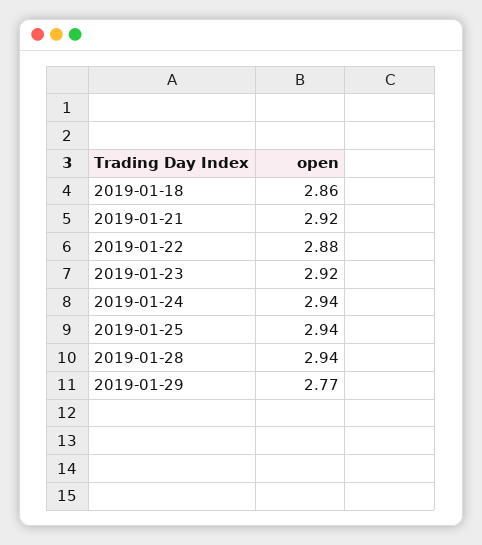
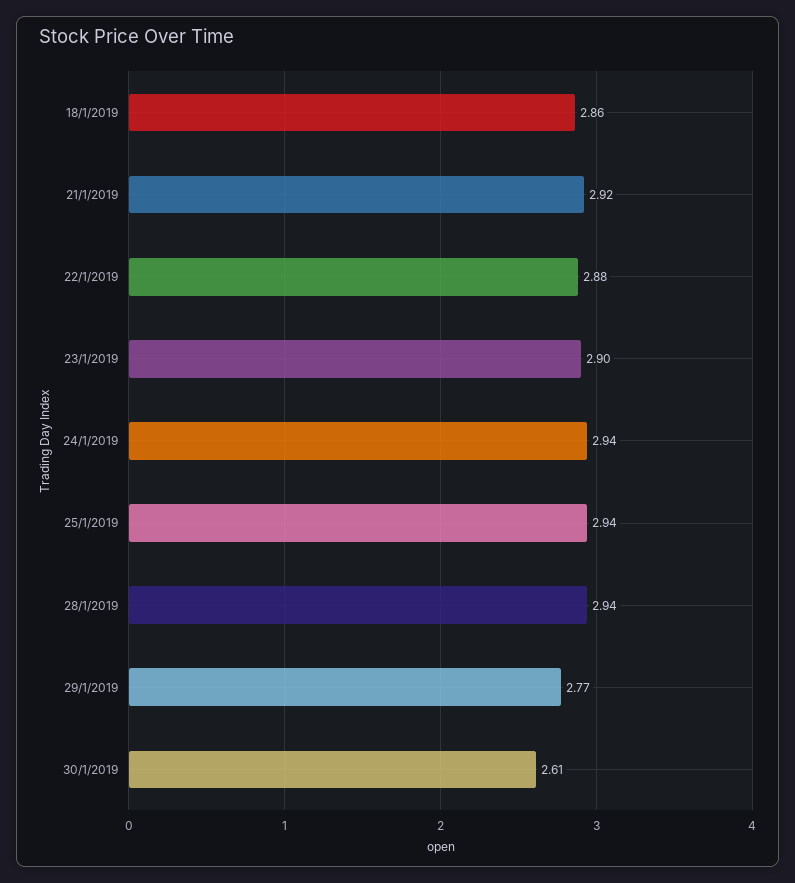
2019-01-23: 2.92 -> 2.9
30/1/2019: none -> 2.61

